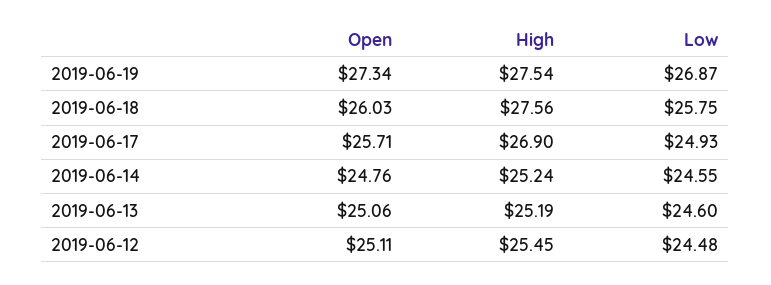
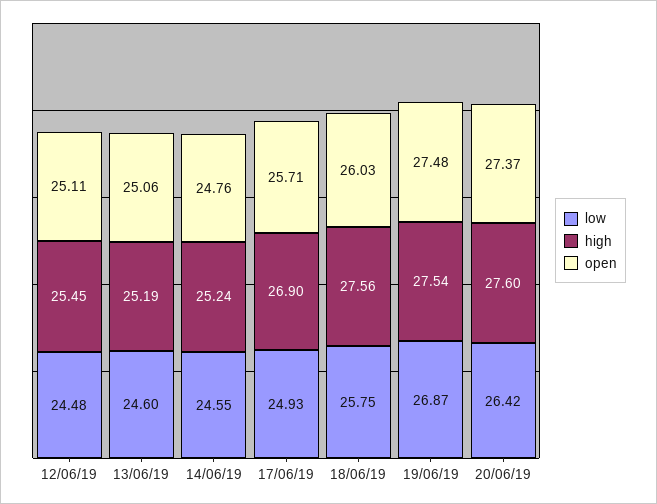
Open, 2019-06-19: 27.34 -> 27.48
Low, 20/06/19: none -> 26.42
High, 20/06/19: none -> 27.6
Open, 20/06/19: none -> 27.37

